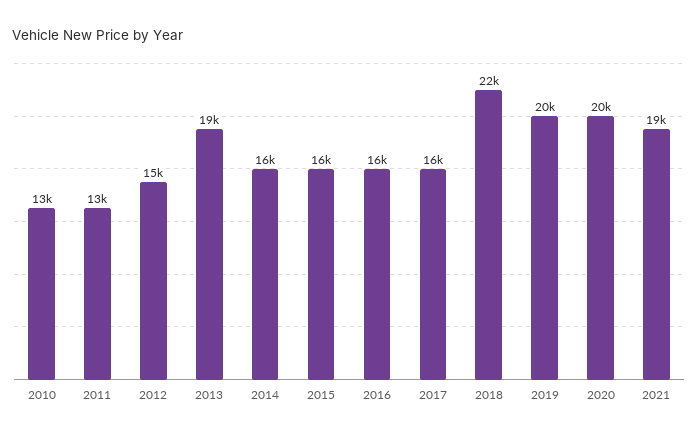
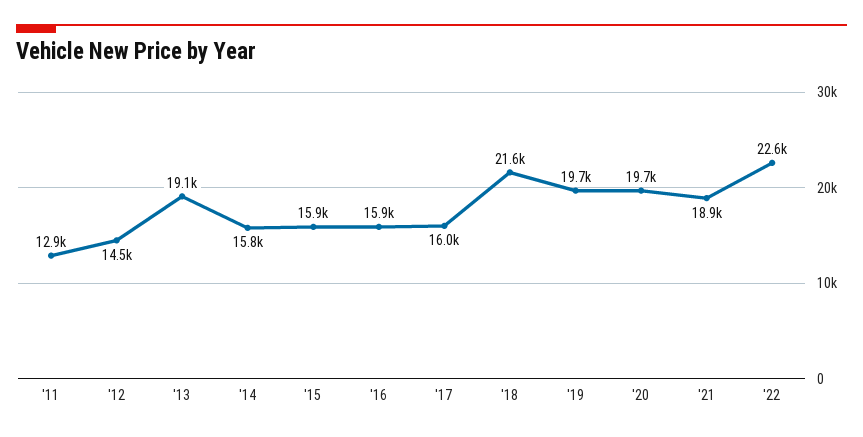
2010: 13000 -> none
'22: none -> 22600

